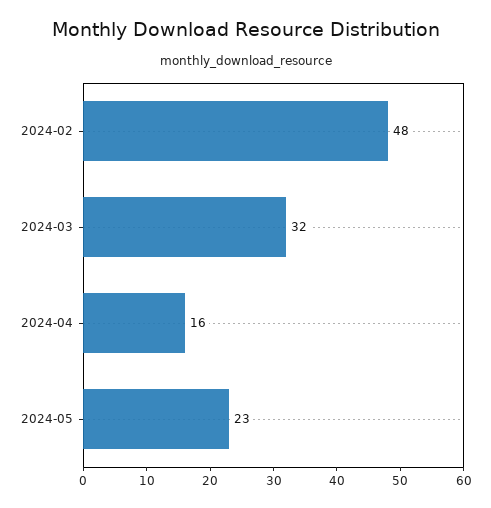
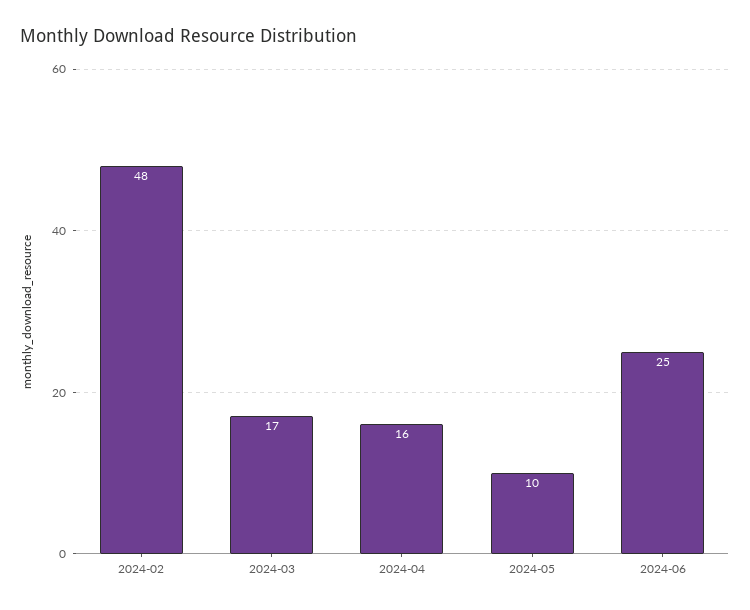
2024-03: 32 -> 17
2024-05: 23 -> 10
2024-06: none -> 25

